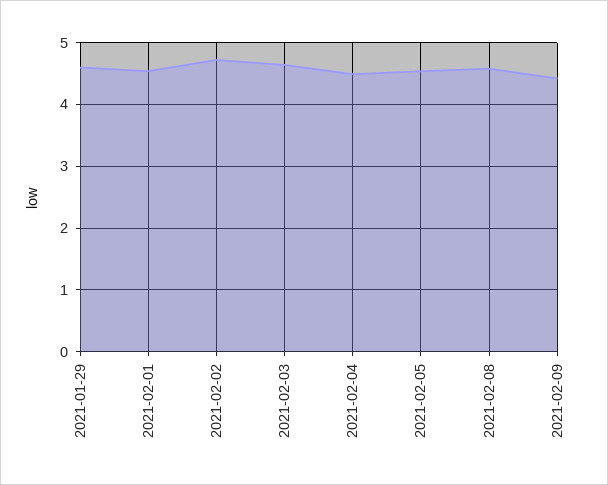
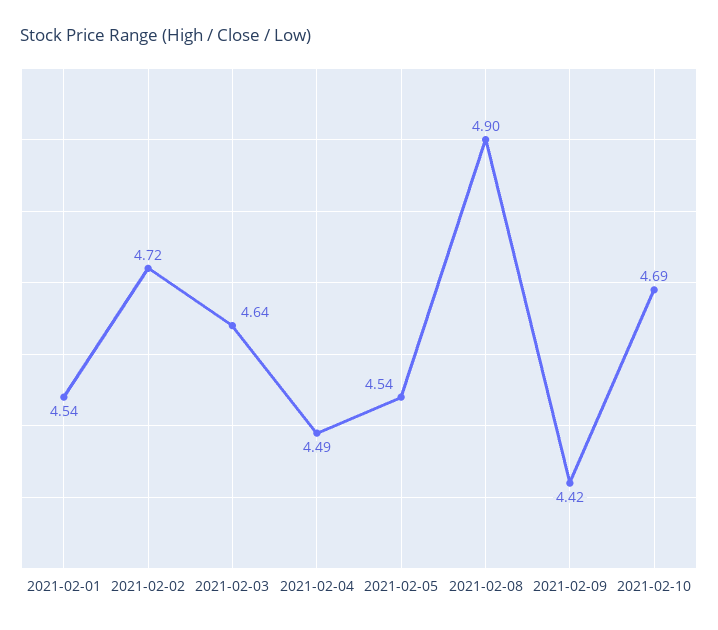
2021-01-29: 4.6 -> none
2021-02-08: 4.6 -> 4.9
2021-02-10: none -> 4.69

